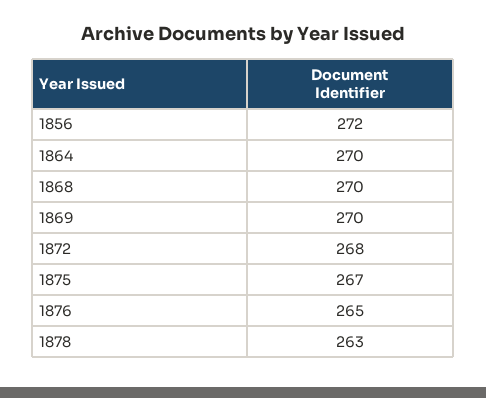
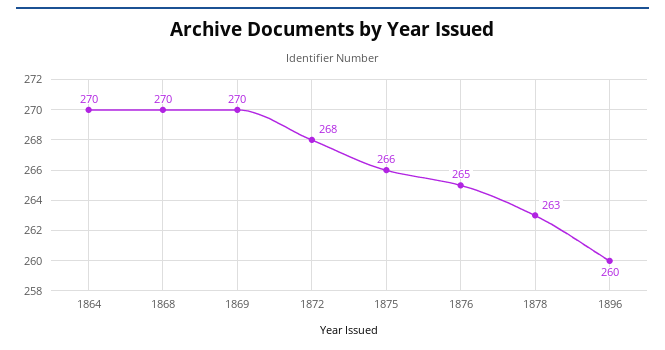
1856: 272 -> none
1875: 267 -> 266
1896: none -> 260

